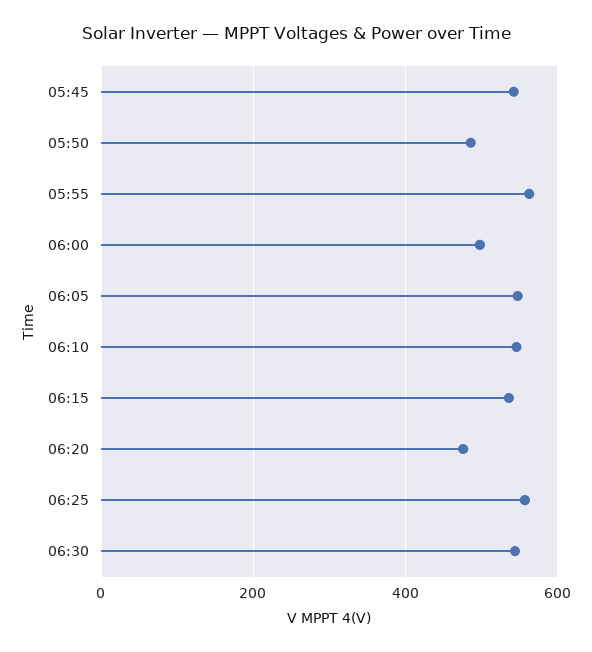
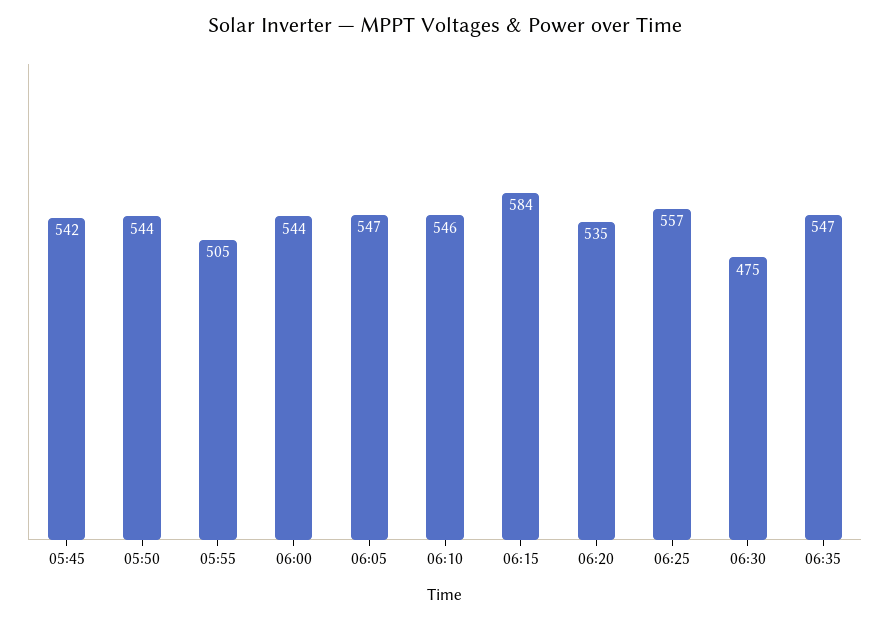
05:50: 480 -> 544
05:55: 560 -> 505
06:00: 500 -> 544
06:15: 540 -> 584
06:20: 480 -> 535
06:30: 540 -> 475
06:35: none -> 547

